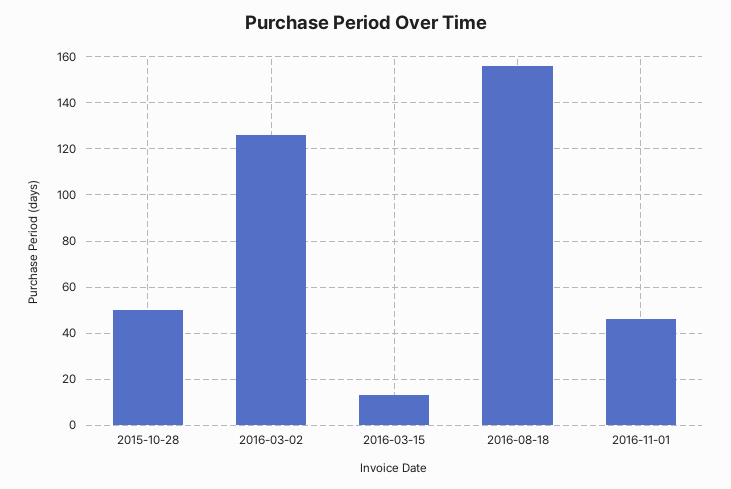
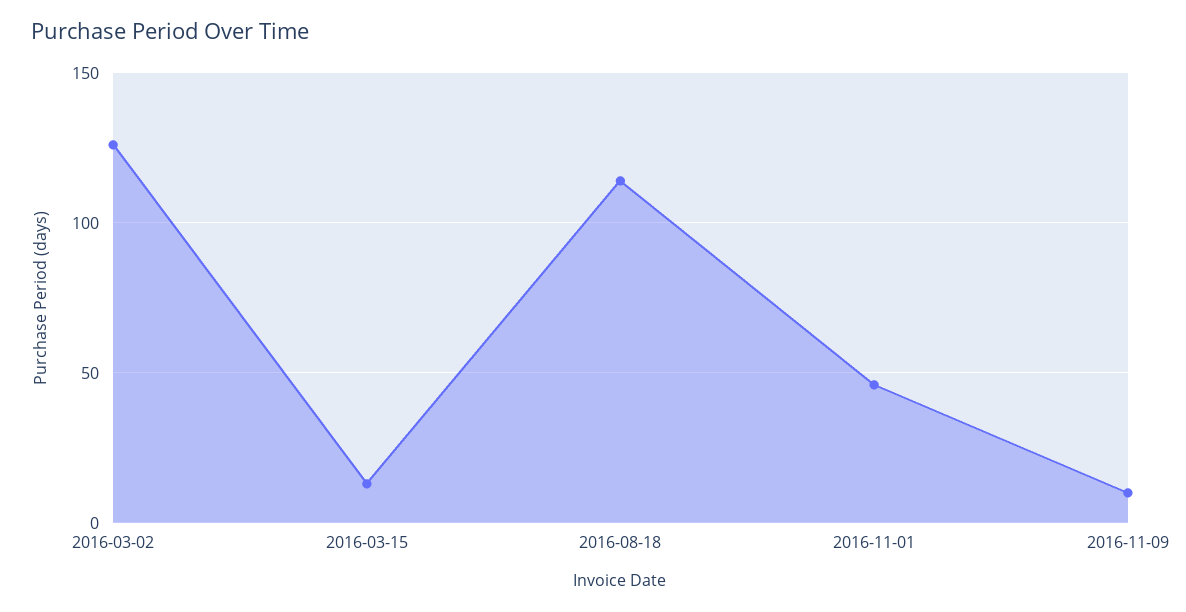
2015-10-28: 50 -> none
2016-08-18: 155 -> 115
2016-11-09: none -> 10

